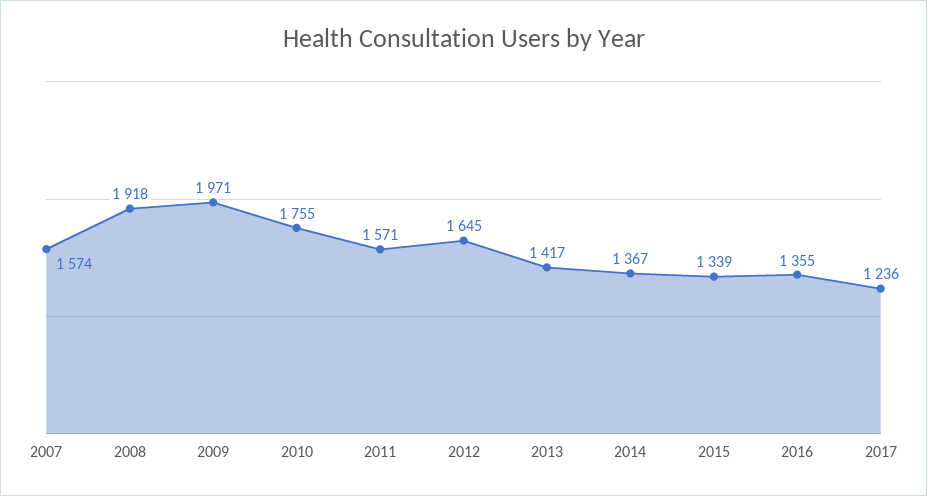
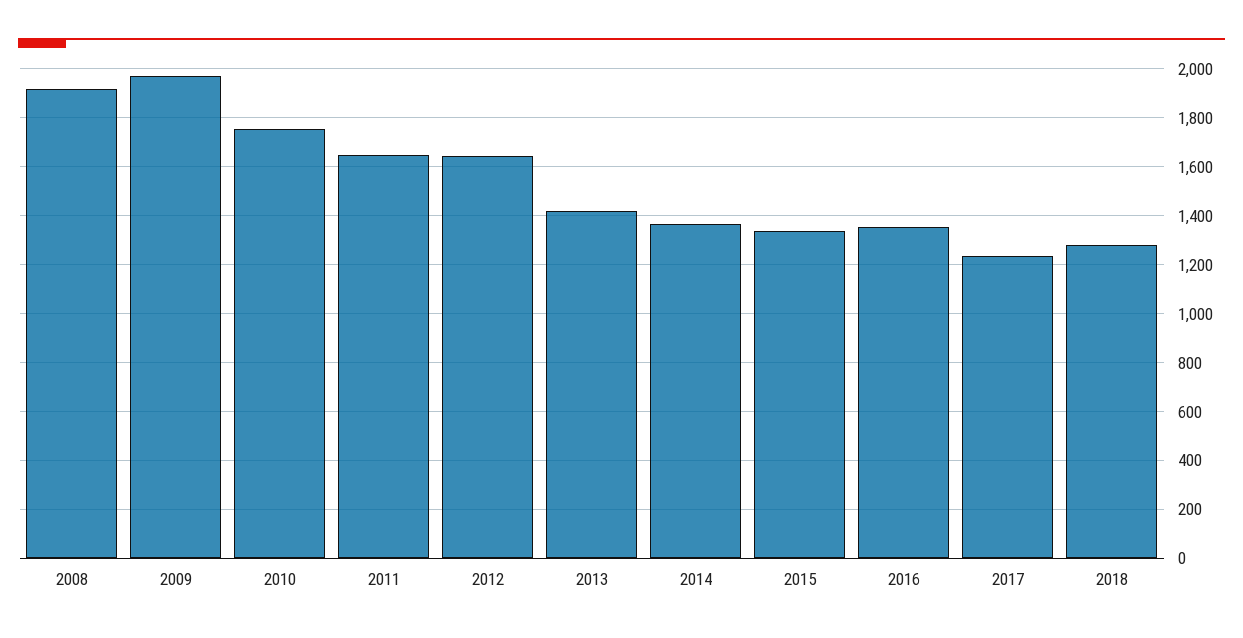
2007: 1574 -> none
2011: 1571 -> 1650
2018: none -> 1275

